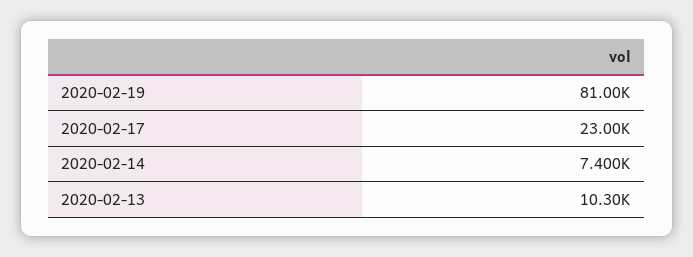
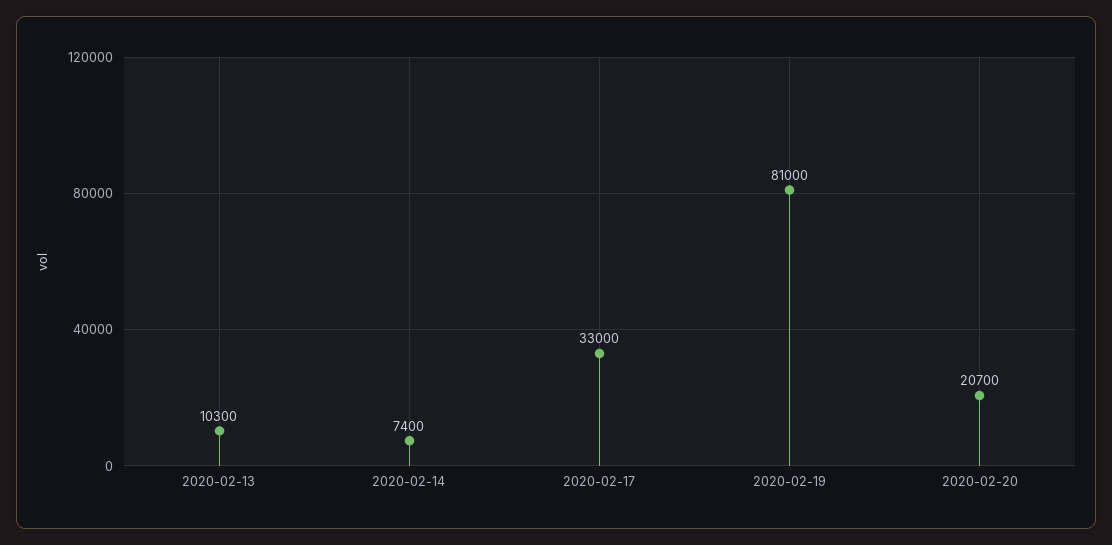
2020-02-17: 23000 -> 33000
2020-02-20: none -> 20700

